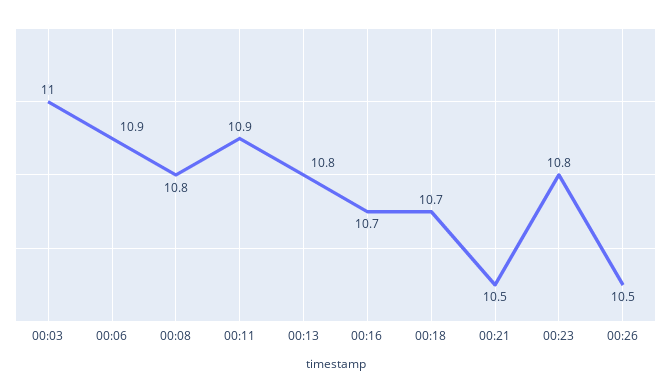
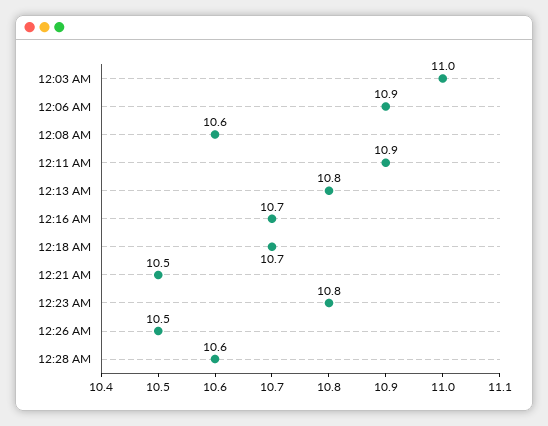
00:08: 10.8 -> 10.6
12:28 AM: none -> 10.6

